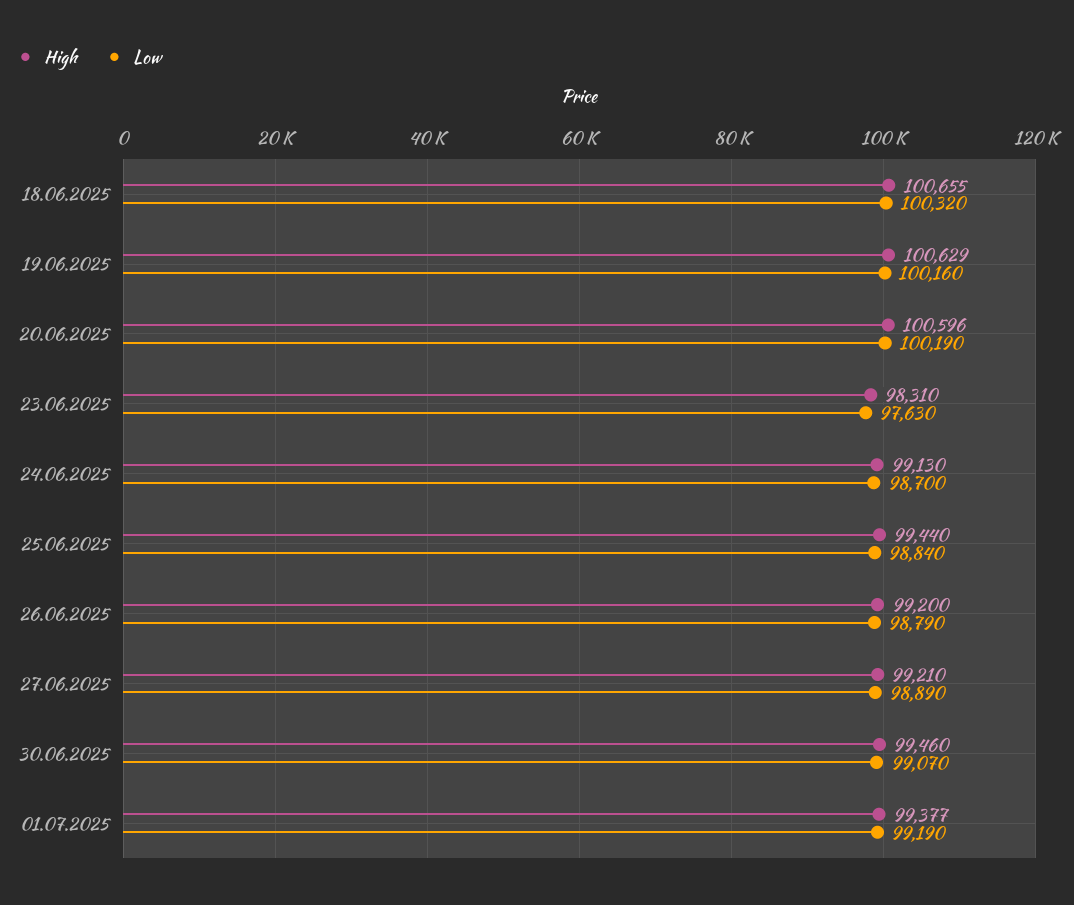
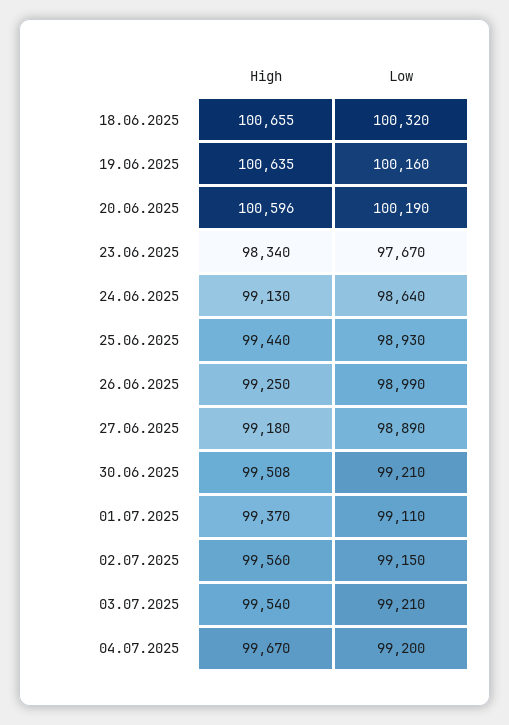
High, 19.06.2025: 100629 -> 100635
High, 23.06.2025: 98310 -> 98340
Low, 23.06.2025: 97630 -> 97670
Low, 24.06.2025: 98700 -> 98640
Low, 25.06.2025: 98840 -> 98930
High, 26.06.2025: 99200 -> 99250
Low, 26.06.2025: 98790 -> 98990
High, 27.06.2025: 99210 -> 99180
High, 30.06.2025: 99460 -> 99508
Low, 30.06.2025: 99070 -> 99210
High, 01.07.2025: 99377 -> 99370
Low, 01.07.2025: 99190 -> 99110
High, 02.07.2025: none -> 99560
Low, 02.07.2025: none -> 99150
High, 03.07.2025: none -> 99540
Low, 03.07.2025: none -> 99210
High, 04.07.2025: none -> 99670
Low, 04.07.2025: none -> 99200

